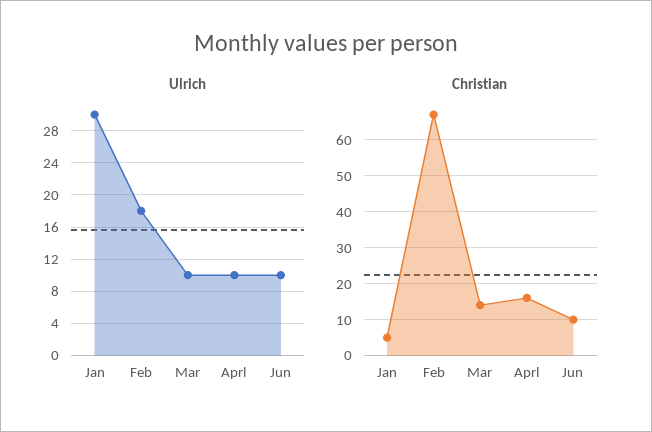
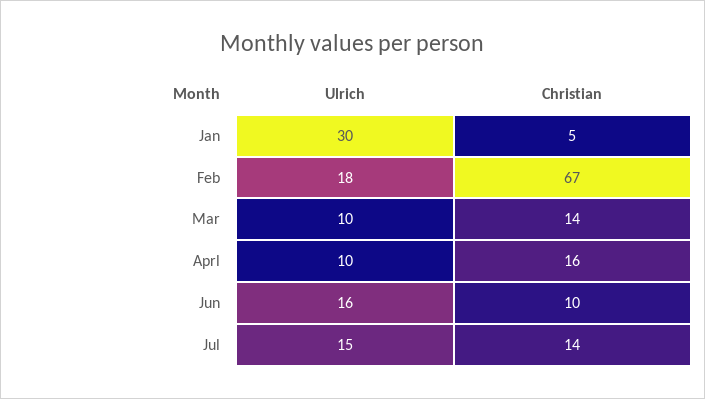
Ulrich, Jun: 10 -> 16
Ulrich, Jul: none -> 15
Christian, Jul: none -> 14

